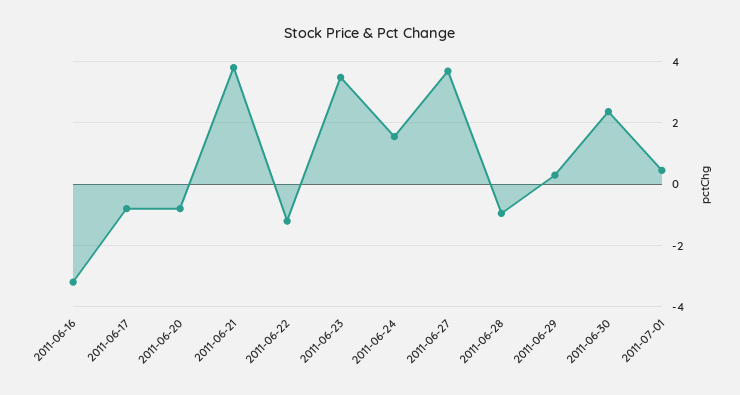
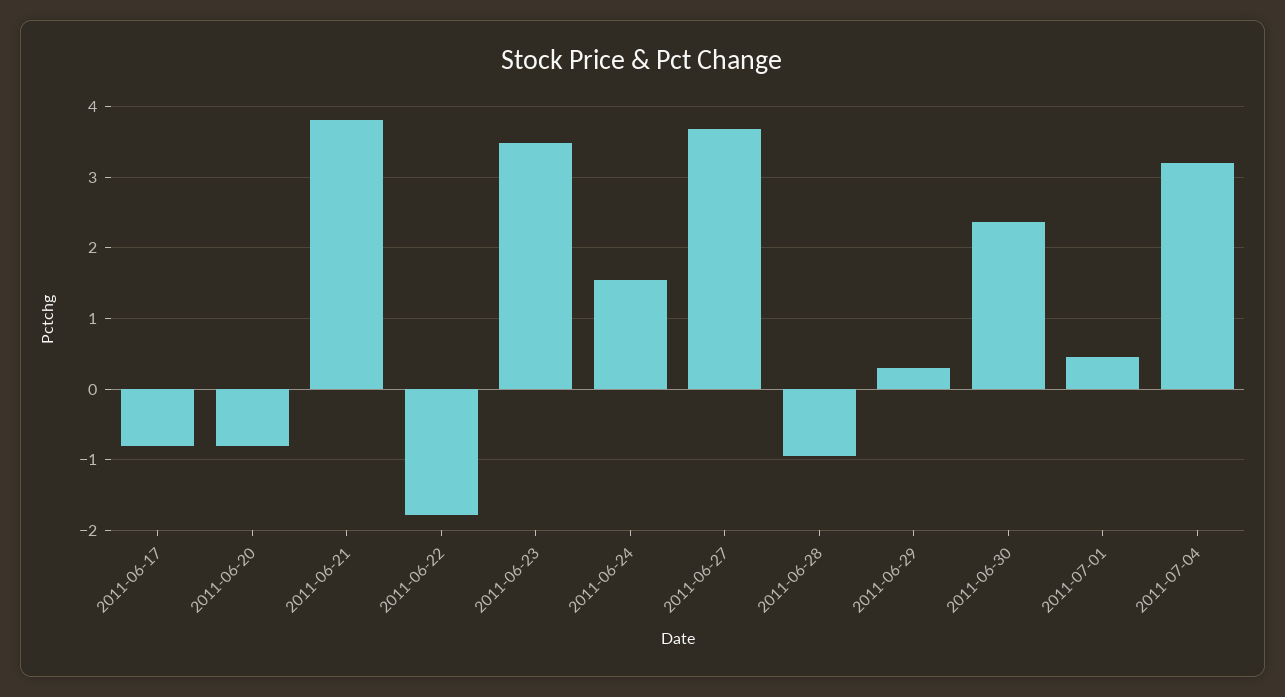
2011-06-16: -3.2 -> none
2011-06-22: -1.2 -> -1.8
2011-07-04: none -> 3.2

